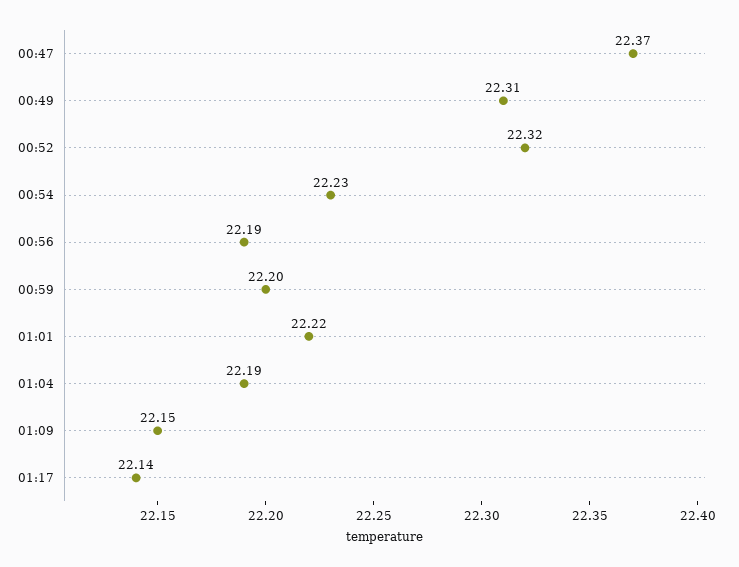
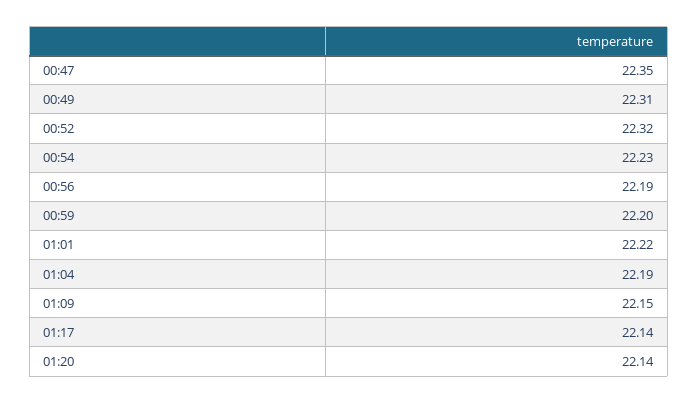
00:47: 22.37 -> 22.35
01:20: none -> 22.14

